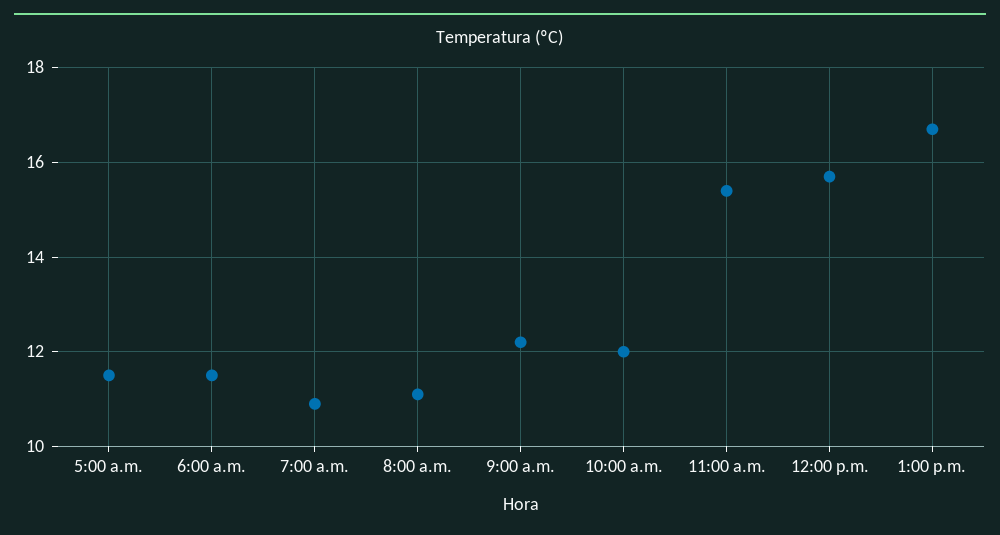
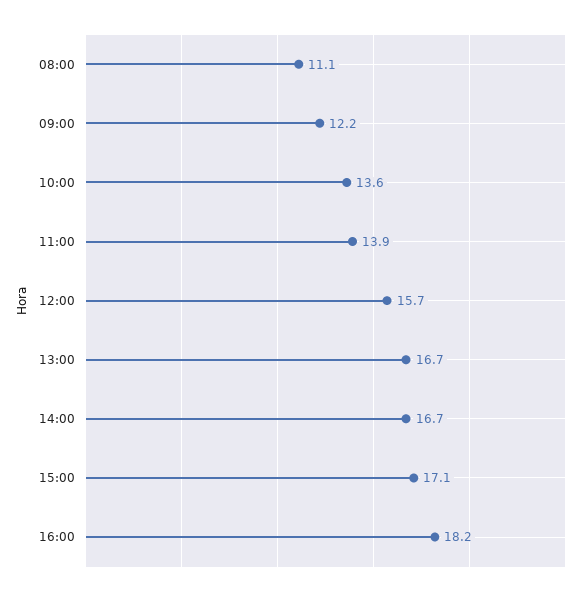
5:00 a.m.: 11.5 -> none
6:00 a.m.: 11.5 -> none
7:00 a.m.: 11 -> none
10:00 a.m.: 12 -> 13.6
11:00 a.m.: 15.5 -> 13.9
14:00: none -> 16.7
15:00: none -> 17.1
16:00: none -> 18.2

